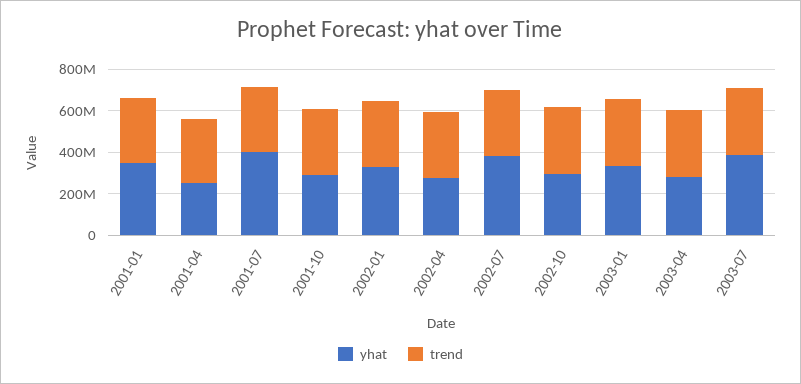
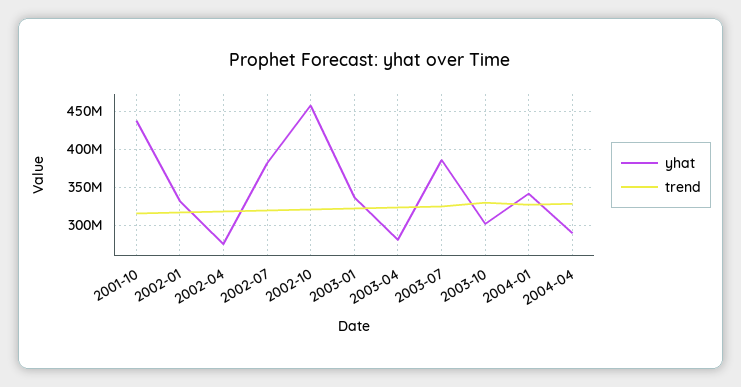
yhat, 2001-01: 350000000 -> none
trend, 2001-01: 300000000 -> none
yhat, 2001-04: 250000000 -> none
trend, 2001-04: 300000000 -> none
yhat, 2001-07: 400000000 -> none
trend, 2001-07: 300000000 -> none
yhat, 2001-10: 300000000 -> 440000000
yhat, 2002-10: 300000000 -> 460000000
yhat, 2003-10: none -> 300000000
trend, 2003-10: none -> 330000000
yhat, 2004-01: none -> 340000000
trend, 2004-01: none -> 330000000
yhat, 2004-04: none -> 290000000
trend, 2004-04: none -> 330000000

